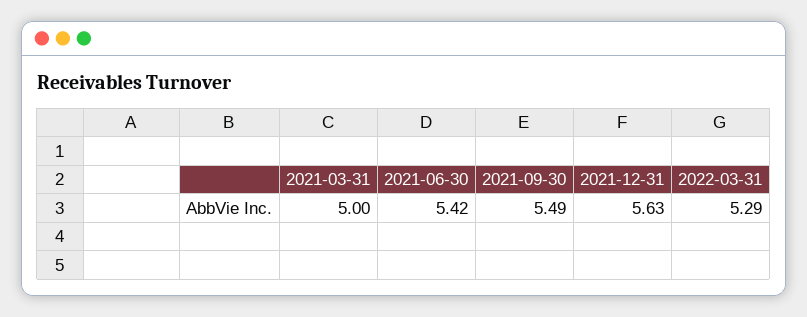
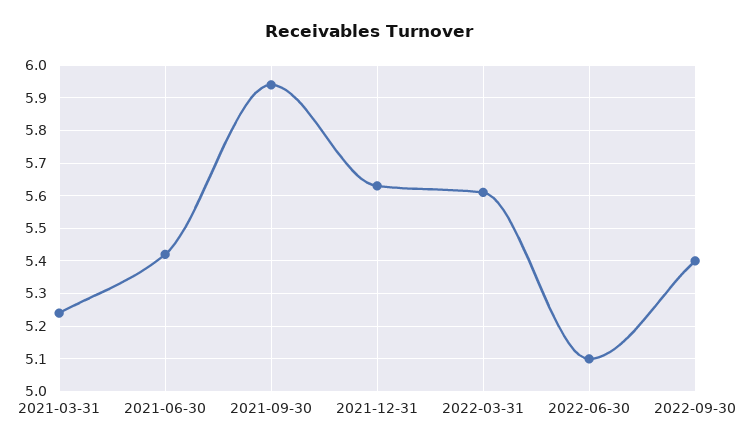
2021-03-31: 5 -> 5.25
2021-09-30: 5.49 -> 5.95
2022-03-31: 5.29 -> 5.6
2022-06-30: none -> 5.1
2022-09-30: none -> 5.4

